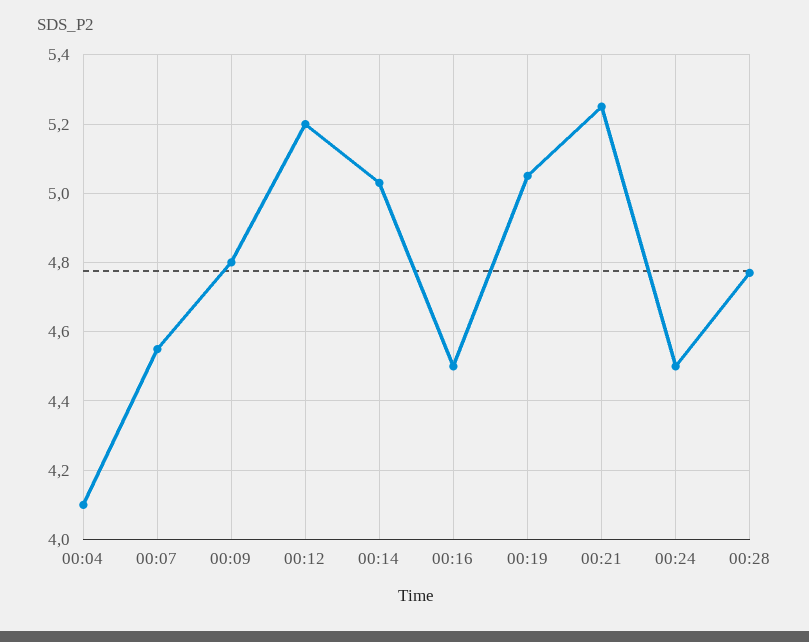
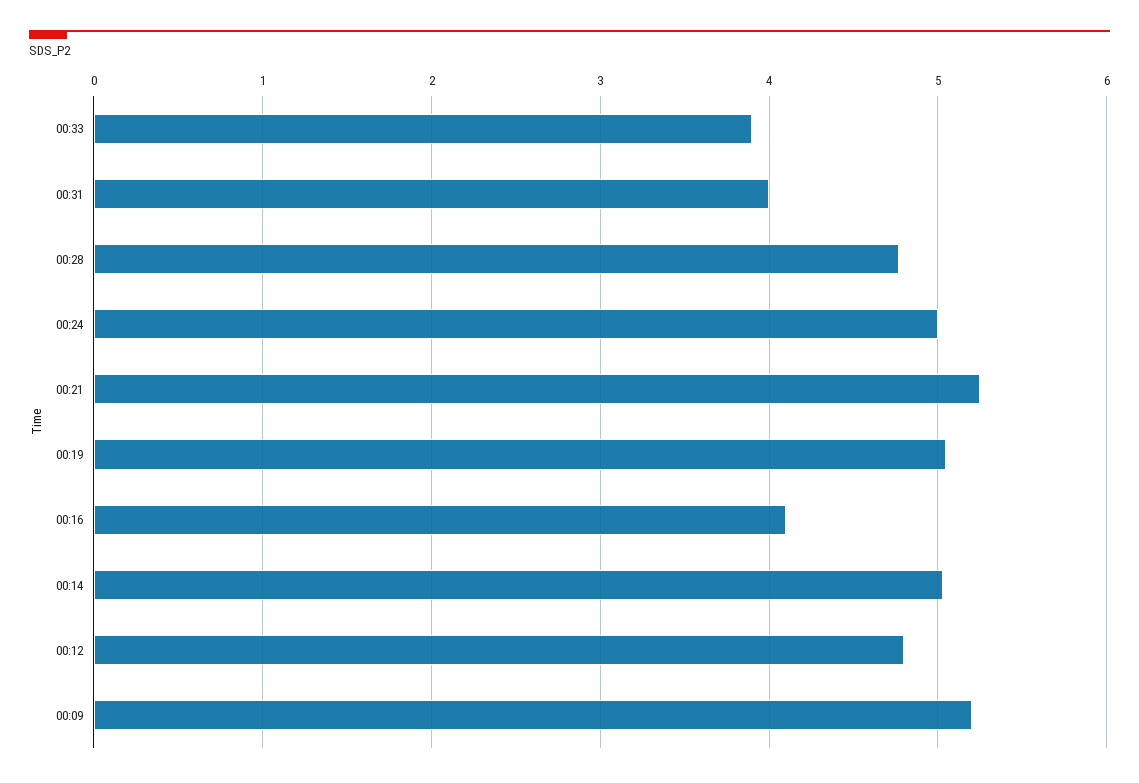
00:04: 4.1 -> none
00:07: 4.55 -> none
00:09: 4.8 -> 5.2
00:12: 5.2 -> 4.8
00:16: 4.5 -> 4.1
00:24: 4.5 -> 5
00:33: none -> 3.9
00:31: none -> 4

